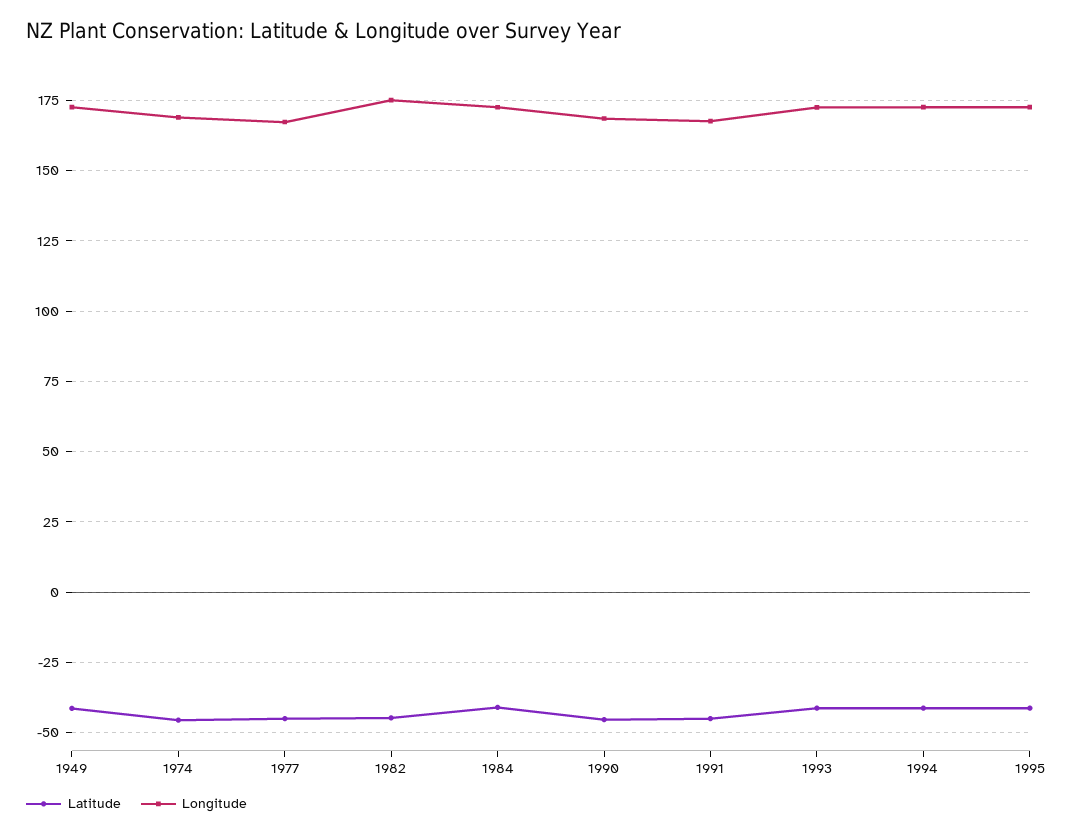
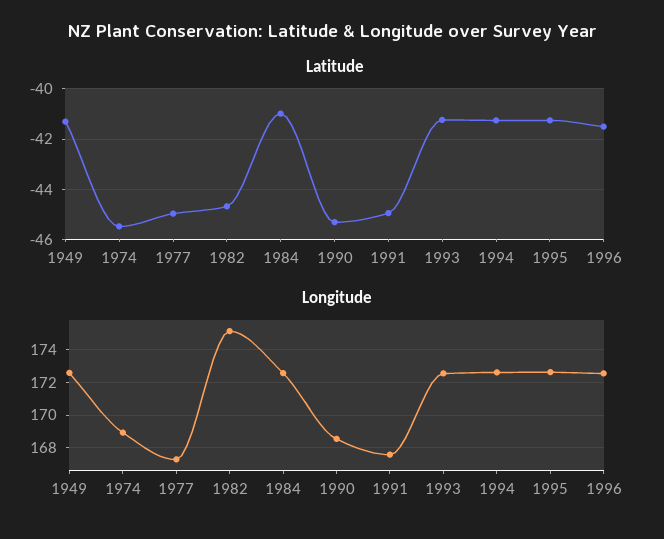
Latitude, 1996: none -> -41.5
Longitude, 1996: none -> 172.5

